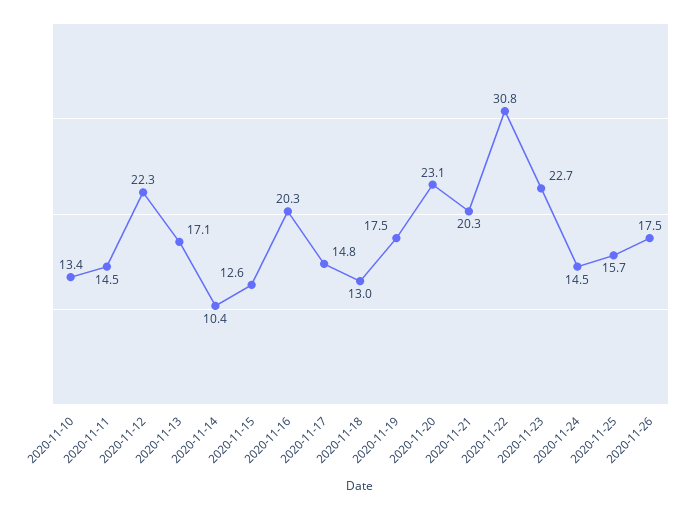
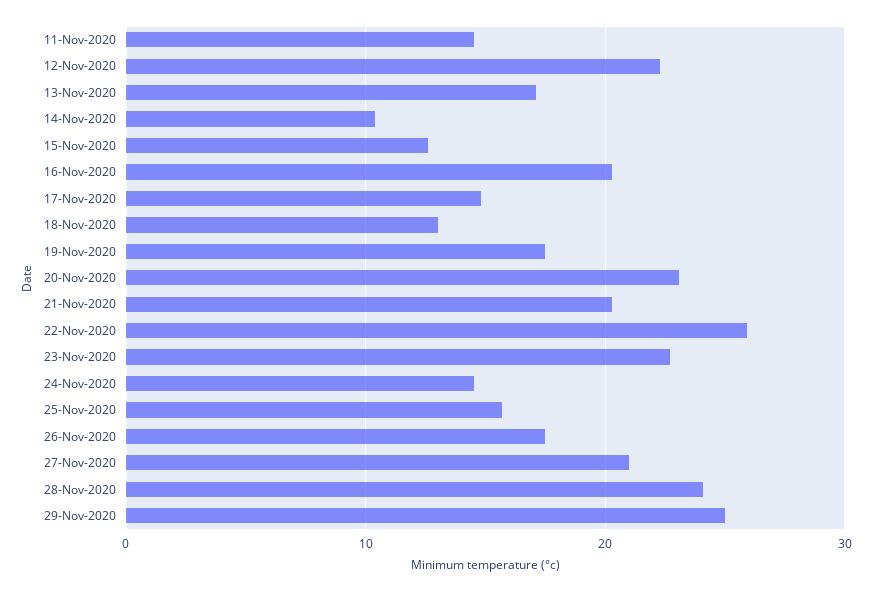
2020-11-10: 13.4 -> none
2020-11-22: 30.8 -> 26
27-Nov-2020: none -> 21
28-Nov-2020: none -> 24
29-Nov-2020: none -> 25

